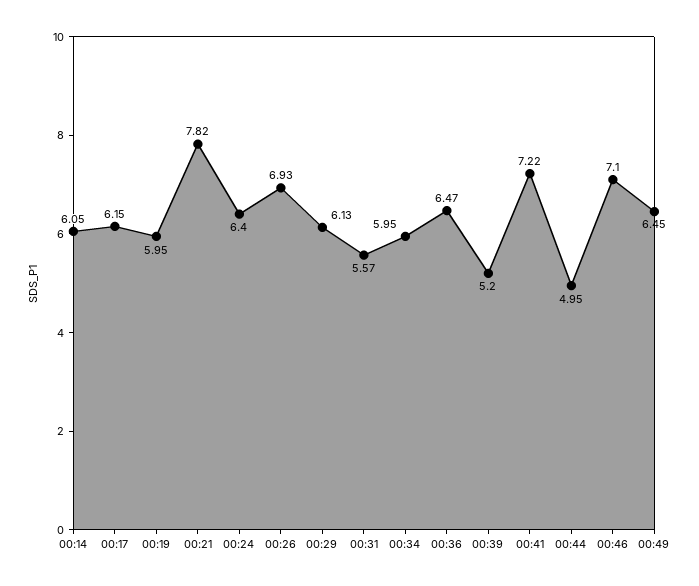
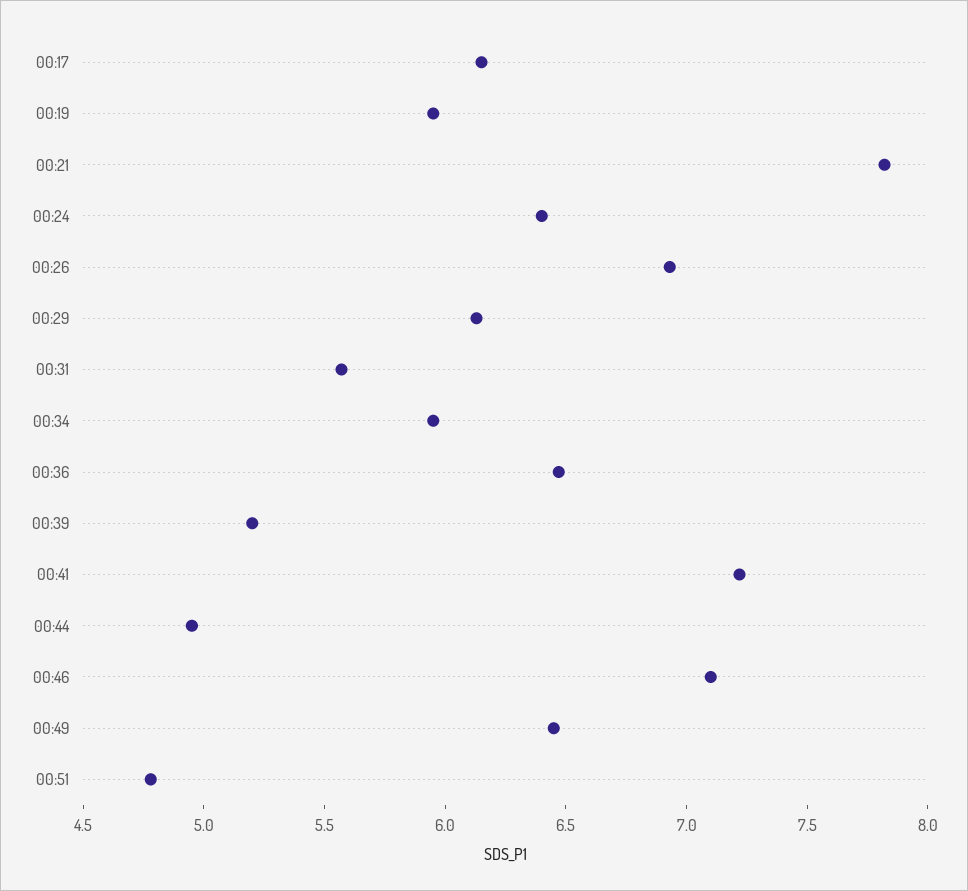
00:14: 6.05 -> none
00:51: none -> 4.8

